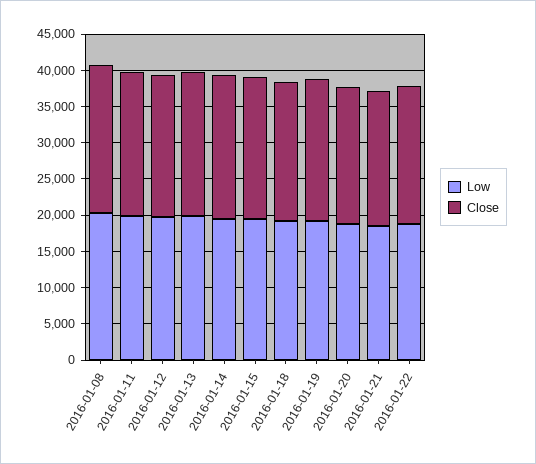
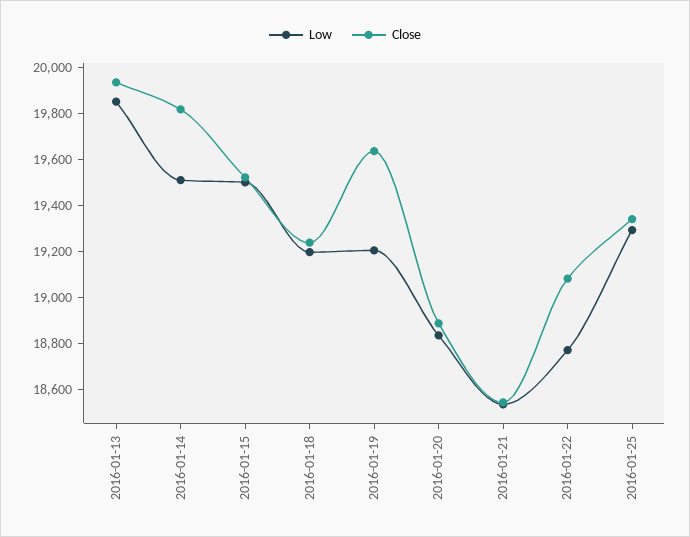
Low, 2016-01-08: 20000 -> none
Close, 2016-01-08: 20000 -> none
Low, 2016-01-11: 20000 -> none
Close, 2016-01-11: 20000 -> none
Low, 2016-01-12: 20000 -> none
Close, 2016-01-12: 20000 -> none
Low, 2016-01-25: none -> 19300
Close, 2016-01-25: none -> 19350

